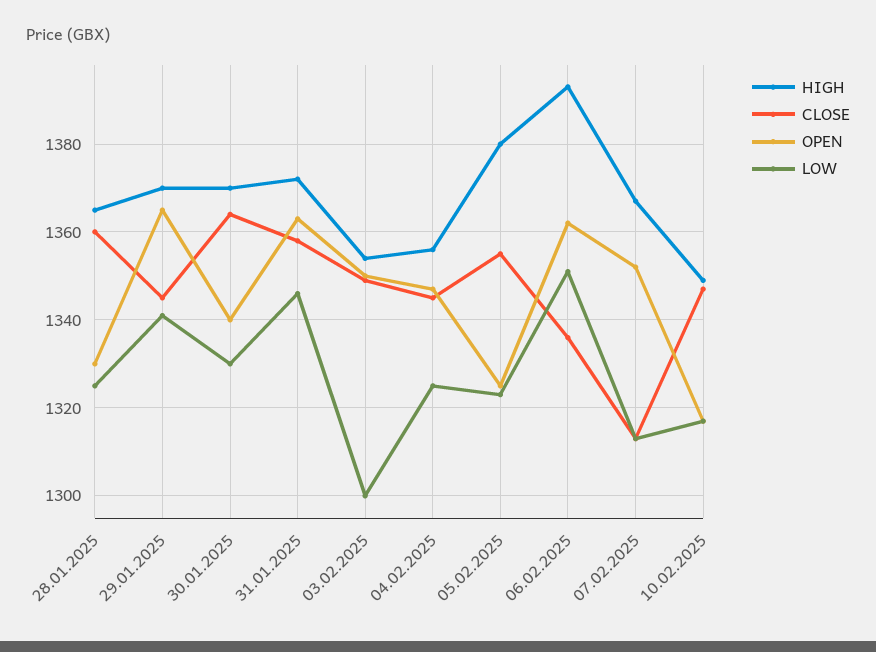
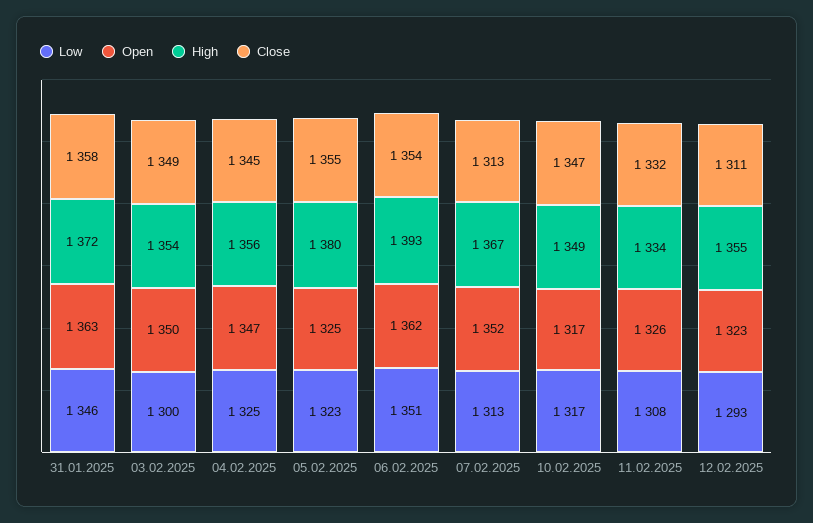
HIGH, 28.01.2025: 1365 -> none
CLOSE, 28.01.2025: 1360 -> none
OPEN, 28.01.2025: 1330 -> none
LOW, 28.01.2025: 1325 -> none
HIGH, 29.01.2025: 1370 -> none
CLOSE, 29.01.2025: 1345 -> none
OPEN, 29.01.2025: 1365 -> none
LOW, 29.01.2025: 1340 -> none
HIGH, 30.01.2025: 1370 -> none
CLOSE, 30.01.2025: 1365 -> none
OPEN, 30.01.2025: 1340 -> none
LOW, 30.01.2025: 1330 -> none
CLOSE, 06.02.2025: 1335 -> 1354
LOW, 11.02.2025: none -> 1308
OPEN, 11.02.2025: none -> 1326
HIGH, 11.02.2025: none -> 1334
CLOSE, 11.02.2025: none -> 1332
LOW, 12.02.2025: none -> 1293
OPEN, 12.02.2025: none -> 1323
HIGH, 12.02.2025: none -> 1355
CLOSE, 12.02.2025: none -> 1311

